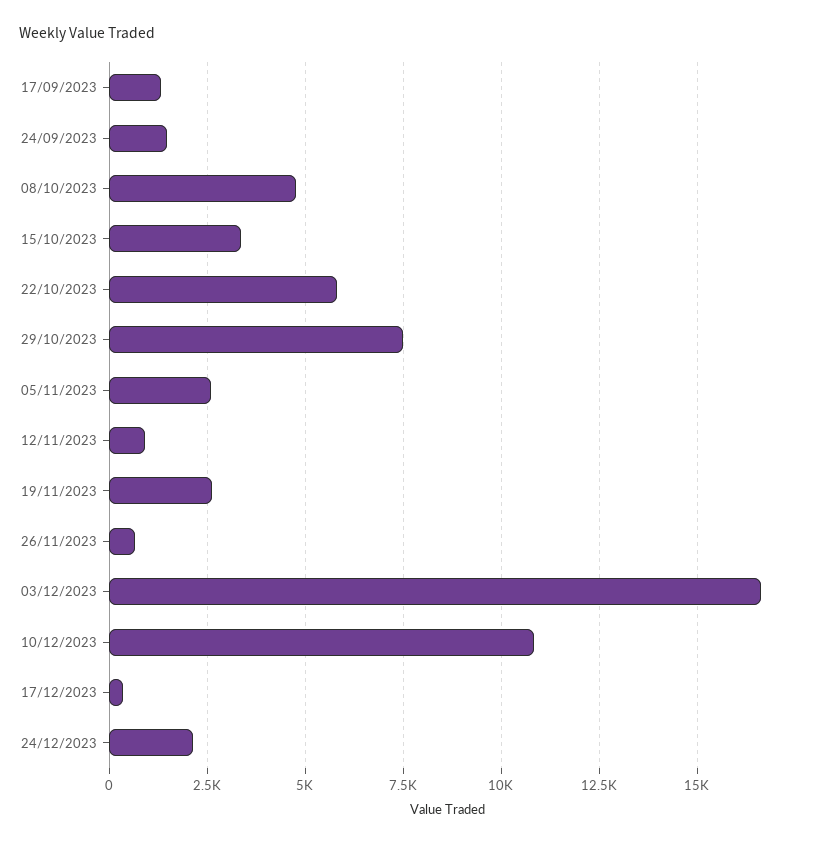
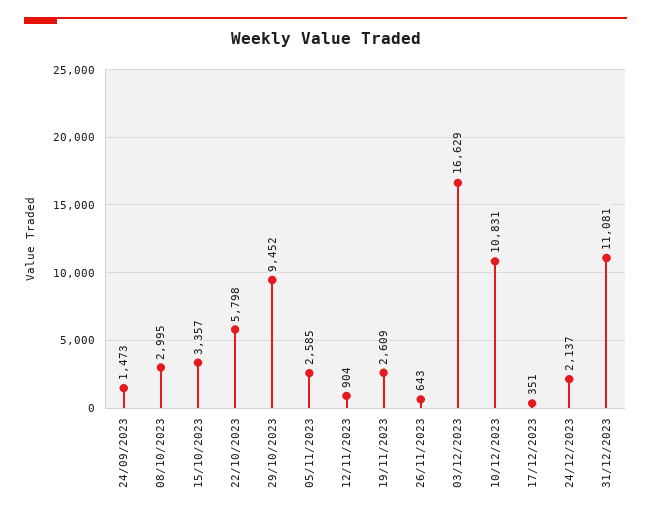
17/09/2023: 1250 -> none
08/10/2023: 4750 -> 2995
29/10/2023: 7500 -> 9452
31/12/2023: none -> 11081

